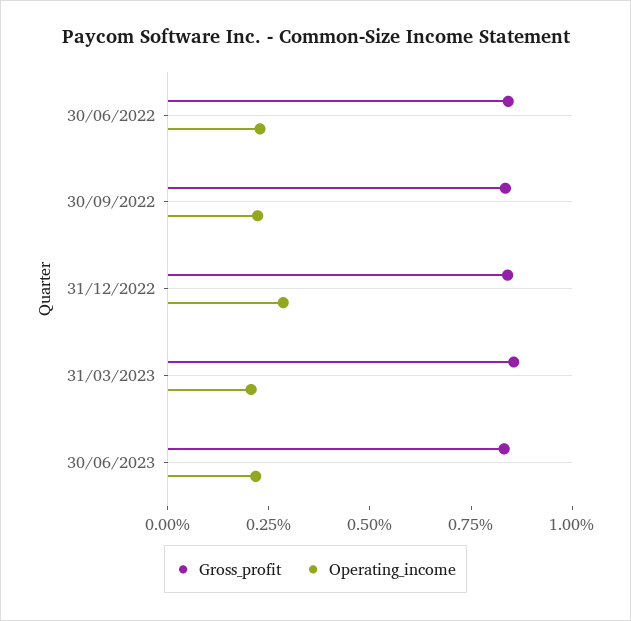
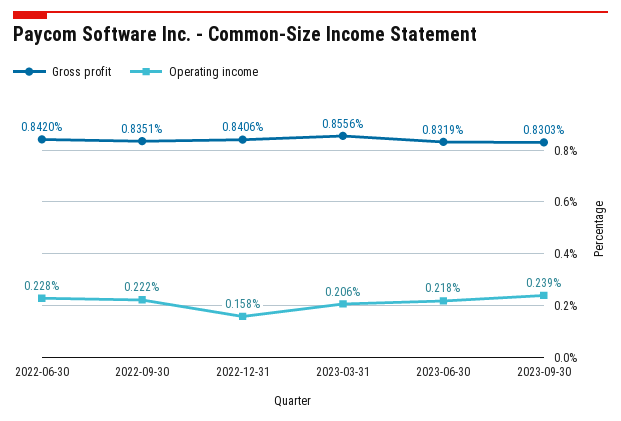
Operating_income, 31/12/2022: 0.3 -> 0.158
Gross_profit, 2023-09-30: none -> 0.8303
Operating_income, 2023-09-30: none -> 0.239

